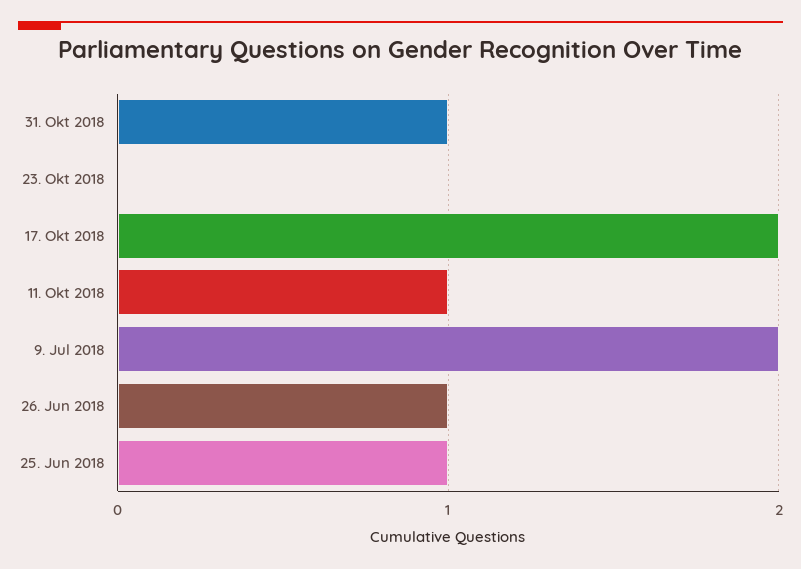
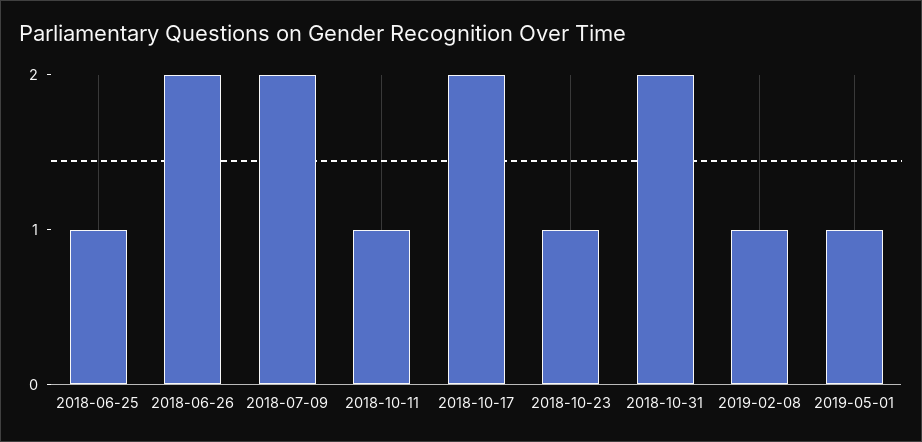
31. Okt 2018: 1 -> 2
23. Okt 2018: 0 -> 1
26. Jun 2018: 1 -> 2
2019-02-08: none -> 1
2019-05-01: none -> 1

